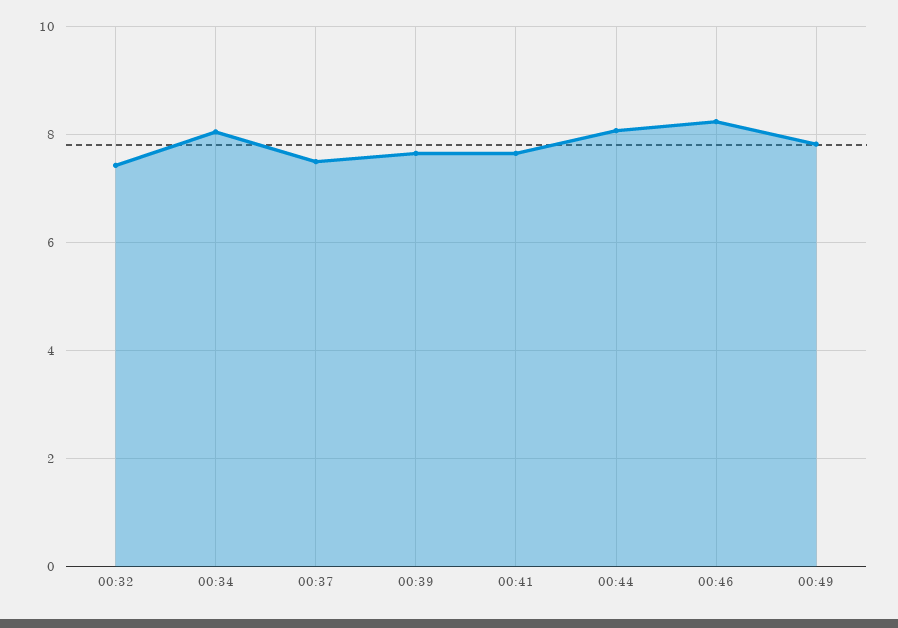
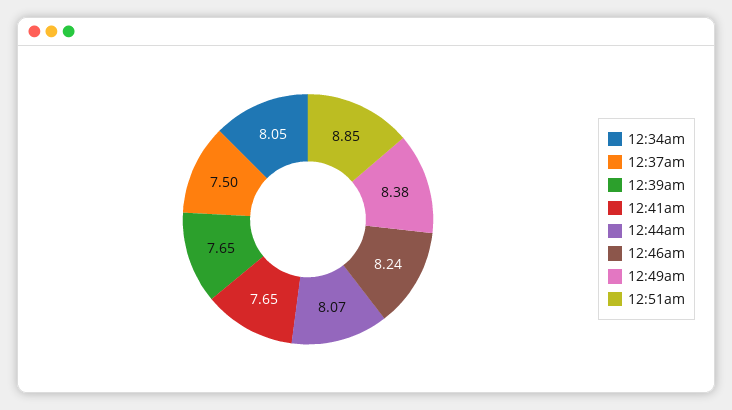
00:32: 7.4 -> none
00:49: 7.8 -> 8.38
12:51am: none -> 8.85

